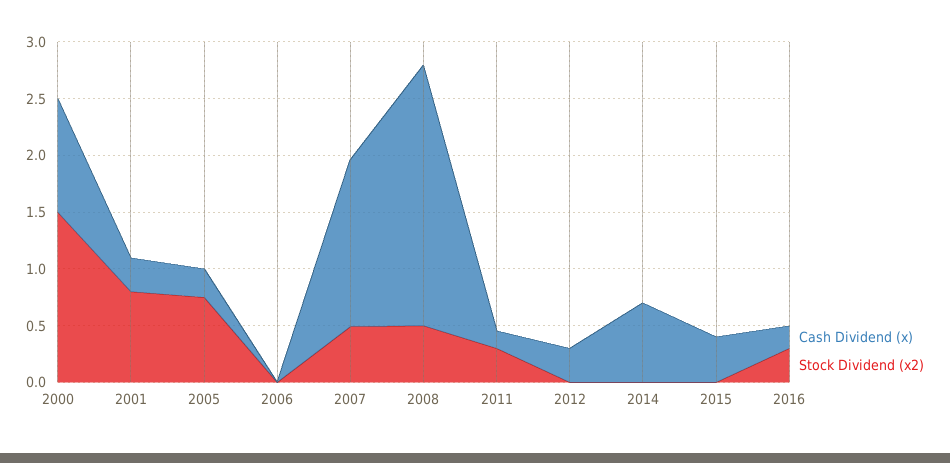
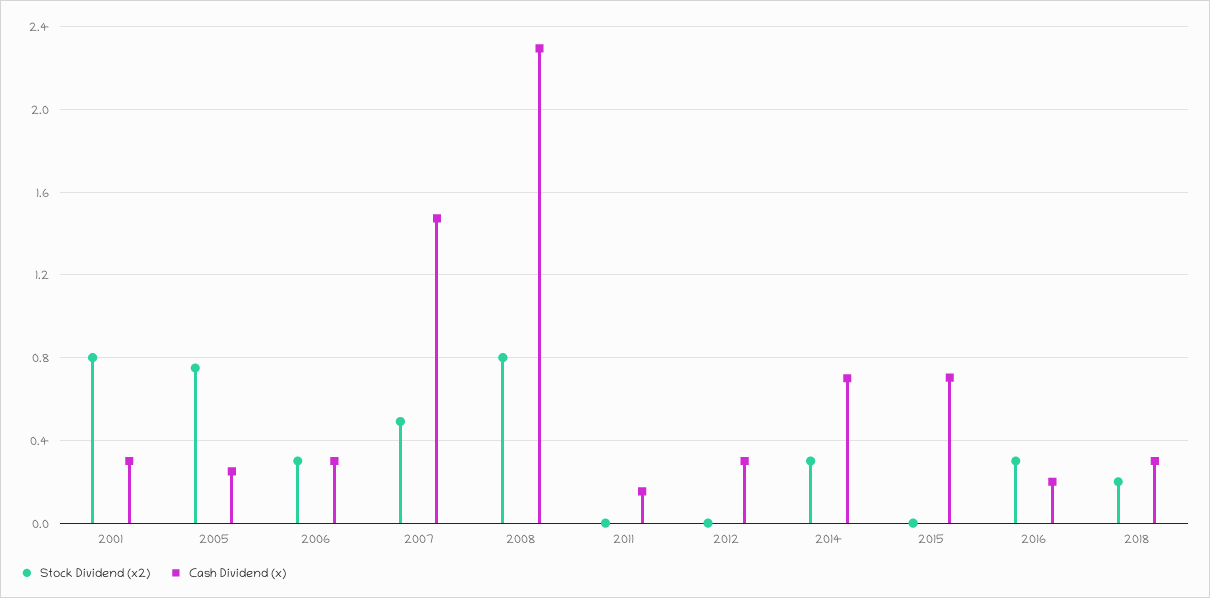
Cash Dividend (x), 2000: 1 -> none
Stock Dividend (x2), 2000: 1.5 -> none
Cash Dividend (x), 2006: 0 -> 0.3
Stock Dividend (x2), 2006: 0 -> 0.3
Stock Dividend (x2), 2008: 0.5 -> 0.8
Stock Dividend (x2), 2011: 0.3 -> 0
Stock Dividend (x2), 2014: 0 -> 0.3
Cash Dividend (x), 2015: 0.4 -> 0.7
Stock Dividend (x2), 2018: none -> 0.2
Cash Dividend (x), 2018: none -> 0.3

